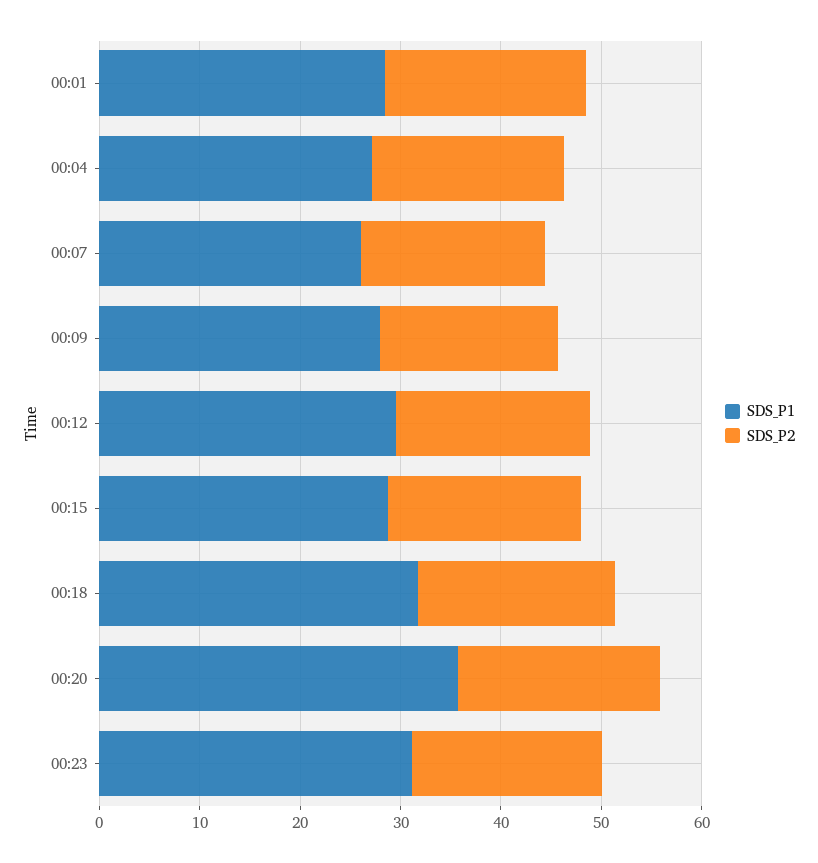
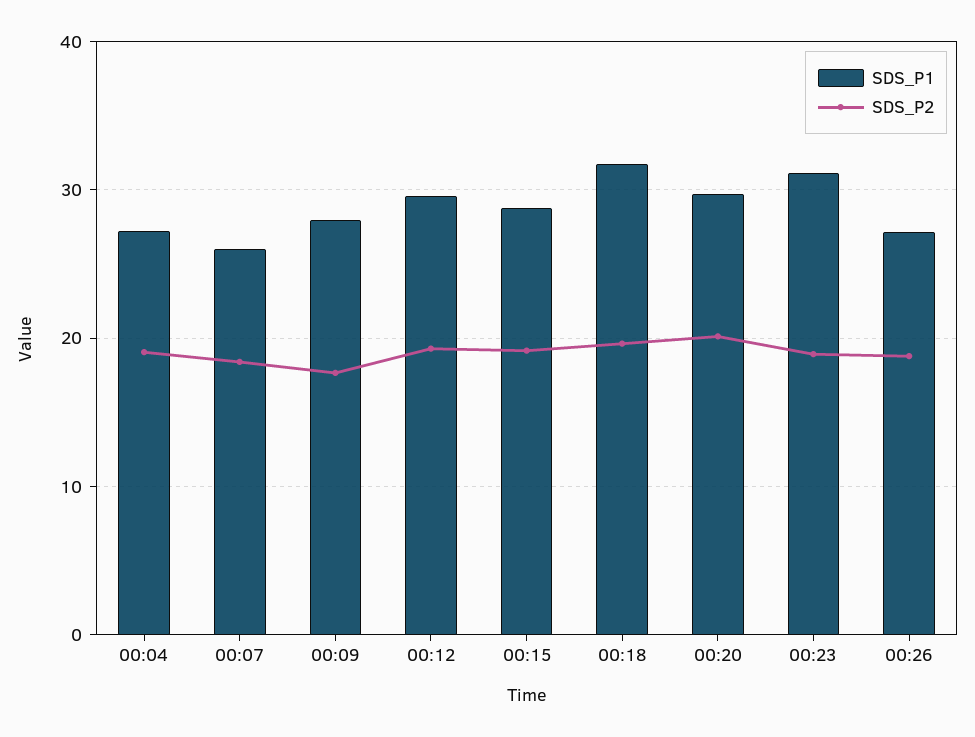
SDS_P1, 00:01: 28 -> none
SDS_P2, 00:01: 20 -> none
SDS_P1, 00:20: 36 -> 30
SDS_P1, 00:26: none -> 27
SDS_P2, 00:26: none -> 19

